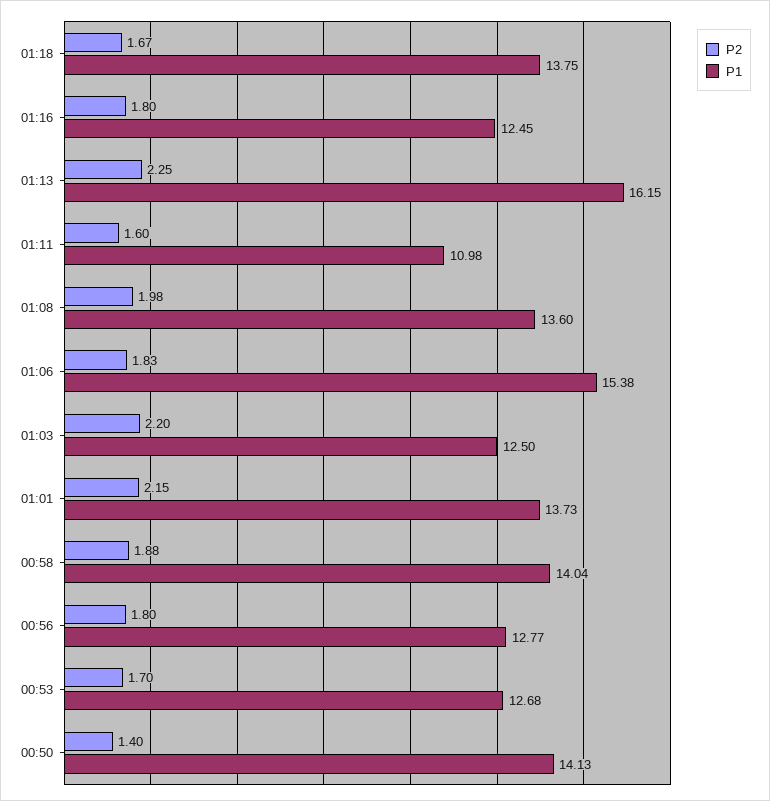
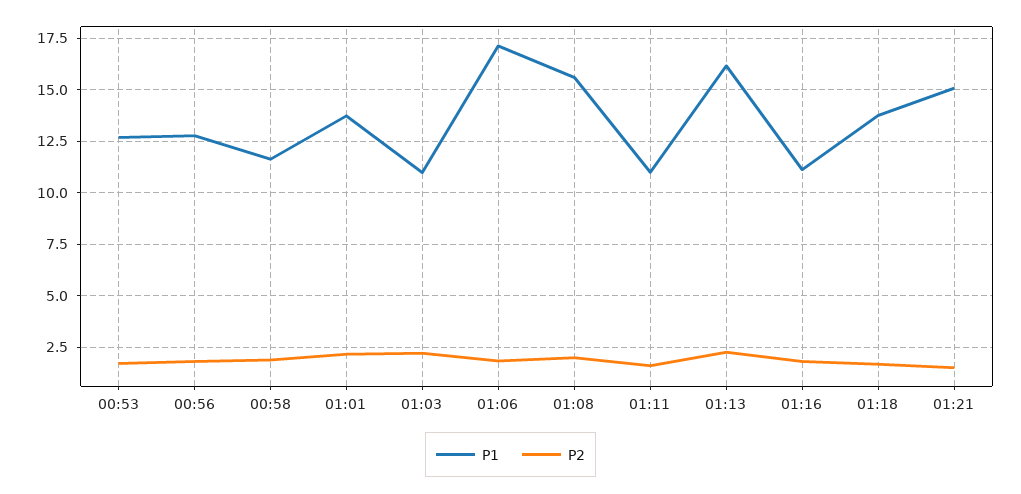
P1, 01:16: 12.45 -> 11
P1, 01:08: 13.6 -> 15.5
P1, 01:06: 15.38 -> 17
P1, 01:03: 12.5 -> 11
P1, 00:58: 14.04 -> 11.5
P2, 00:50: 1.4 -> none
P1, 00:50: 14.13 -> none
P1, 01:21: none -> 15
P2, 01:21: none -> 1.5

